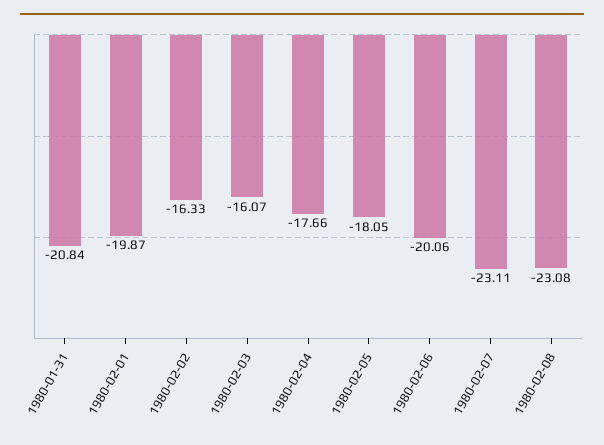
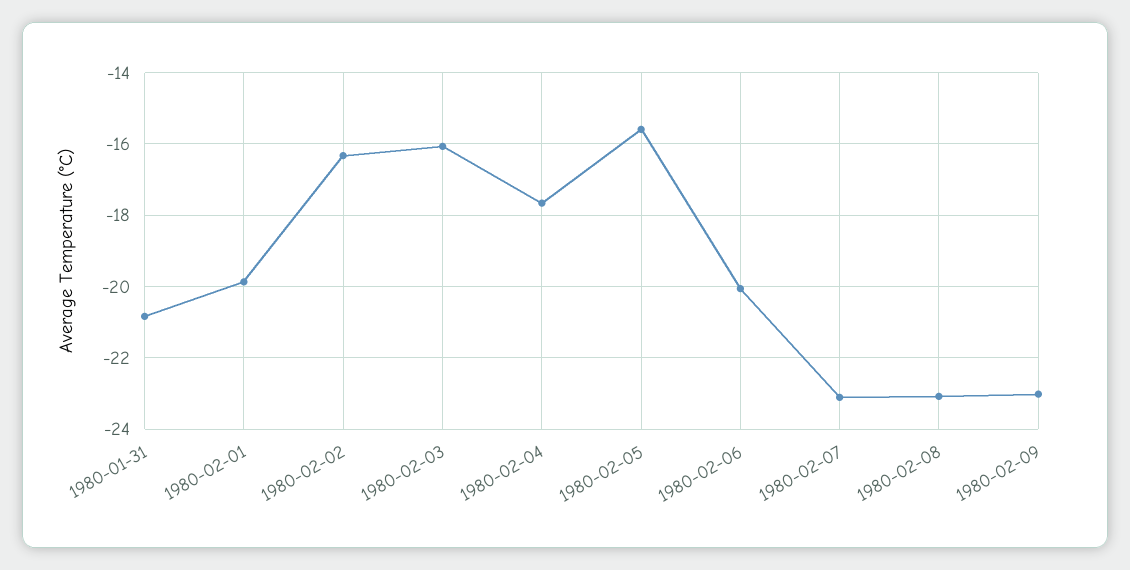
1980-02-05: -18.05 -> -15.6
1980-02-09: none -> -23

